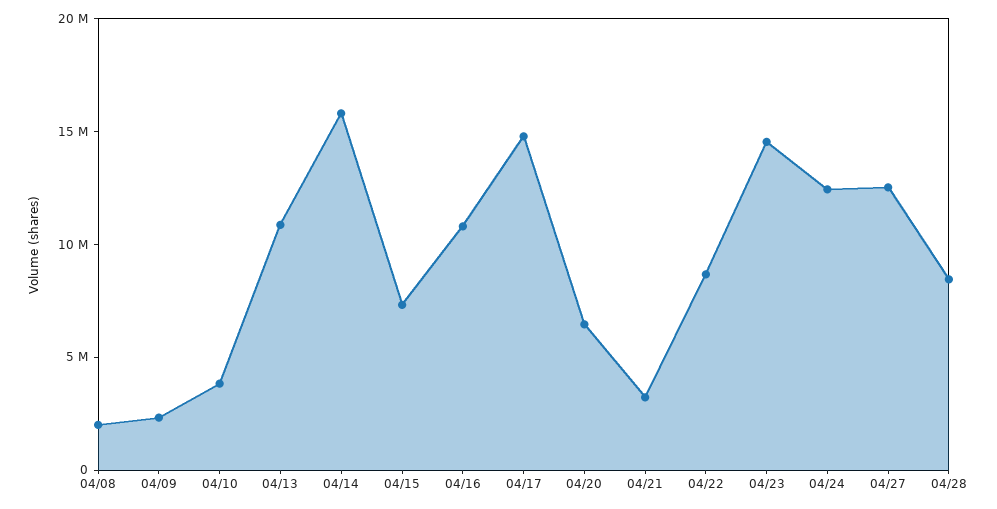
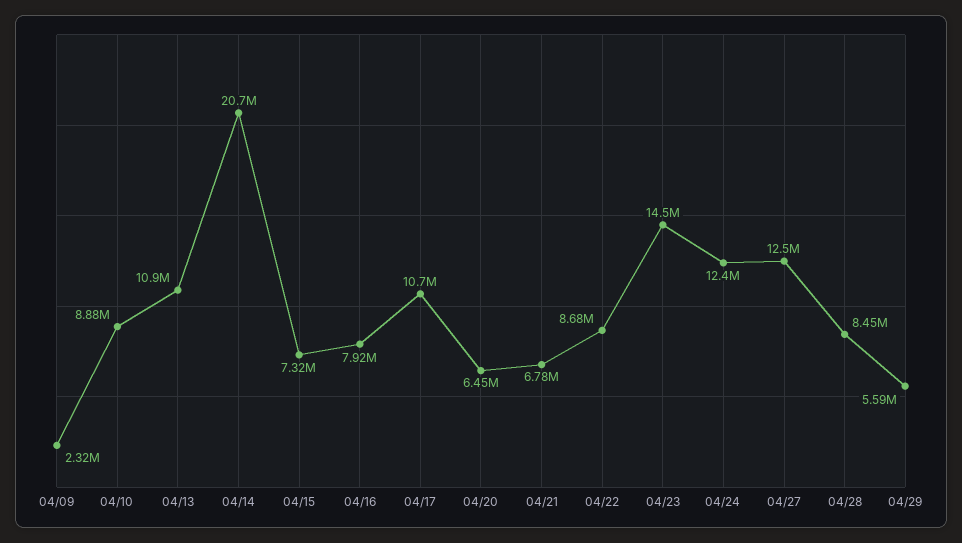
04/08: 2000000 -> none
04/10: 4000000 -> 8880000
04/14: 16000000 -> 20700000
04/16: 11000000 -> 7920000
04/17: 15000000 -> 10700000
04/21: 3000000 -> 6780000
04/29: none -> 5590000

